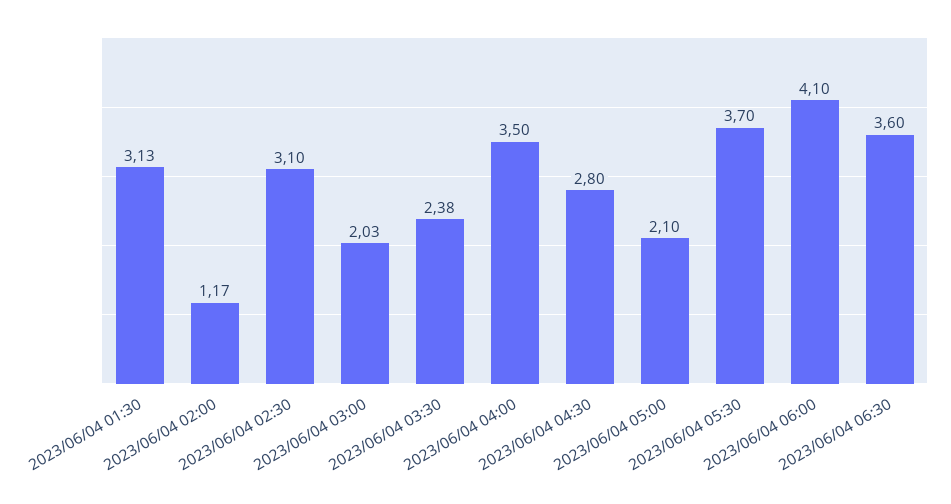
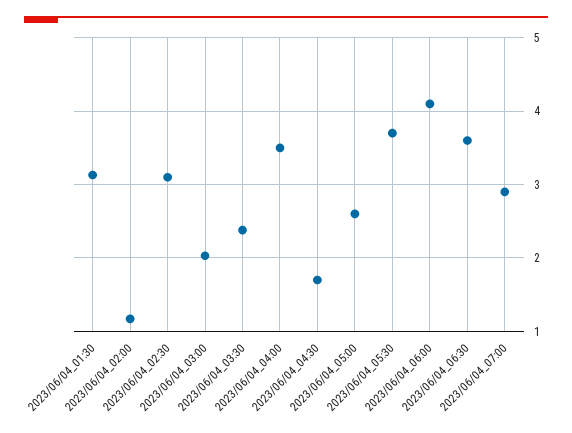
2023/06/04 04:30: 2.8 -> 1.7
2023/06/04 05:00: 2.1 -> 2.6
2023/06/04_07:00: none -> 2.9

